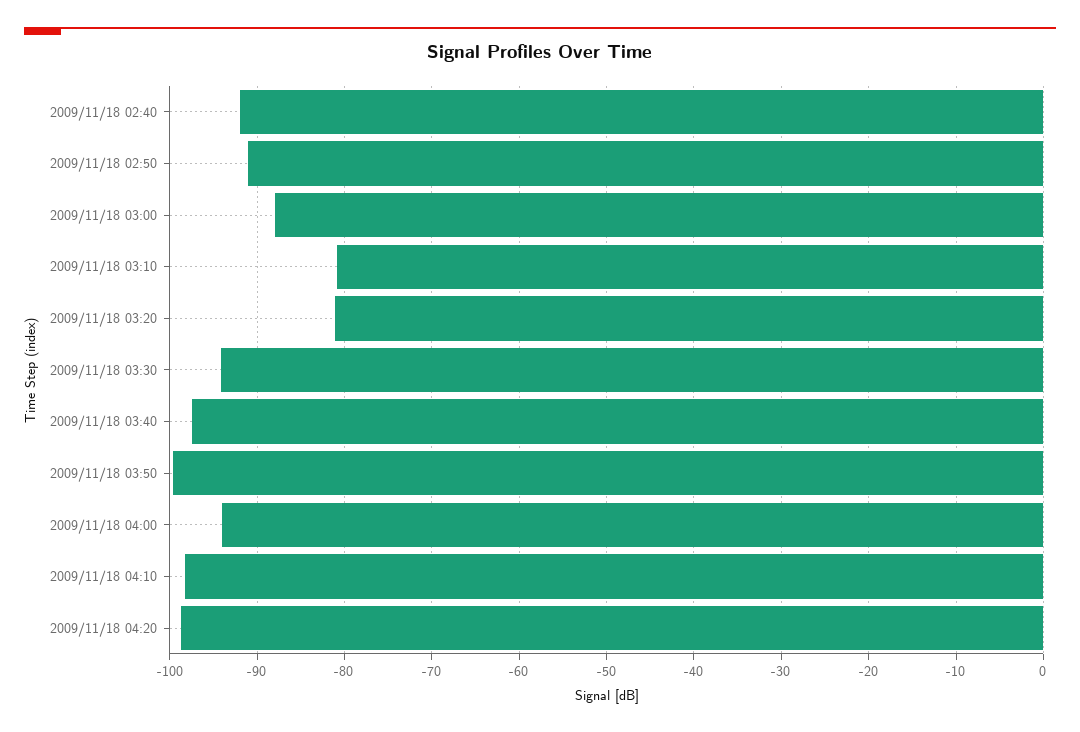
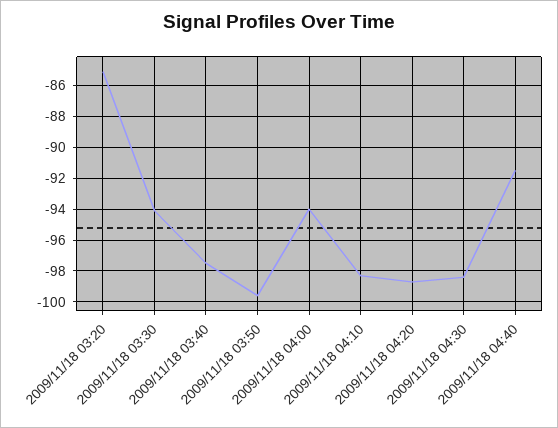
2009/11/18 02:40: -92 -> none
2009/11/18 02:50: -91 -> none
2009/11/18 03:00: -88 -> none
2009/11/18 03:10: -81 -> none
2009/11/18 03:20: -81 -> -85
2009/11/18 04:30: none -> -98.5
2009/11/18 04:40: none -> -91.5

